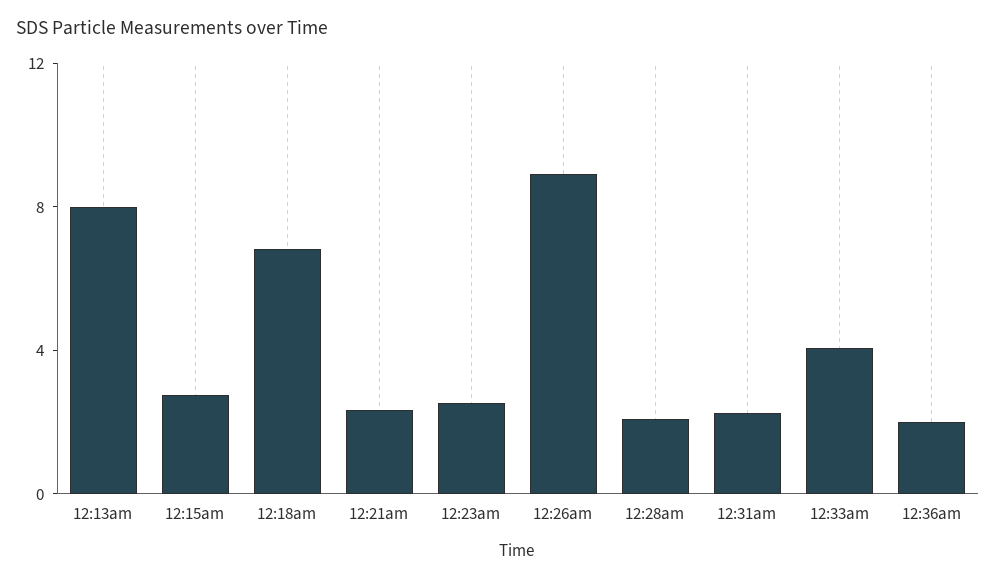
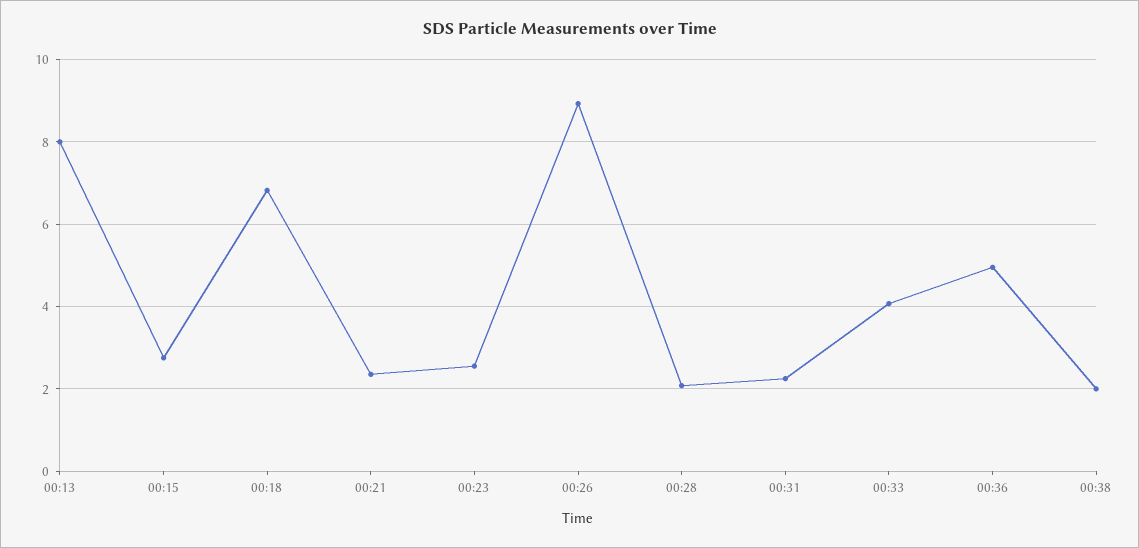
12:36am: 2 -> 5
00:38: none -> 2

